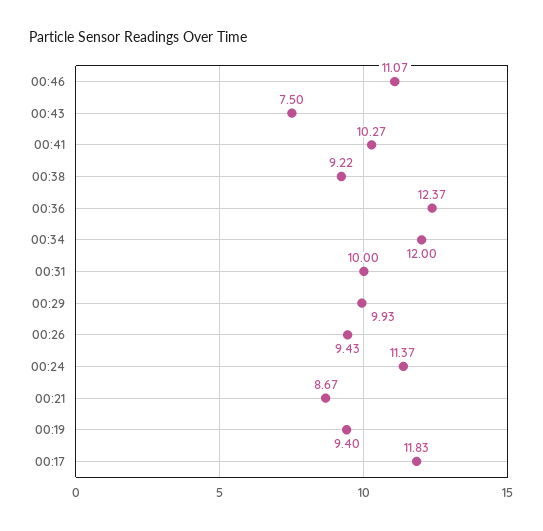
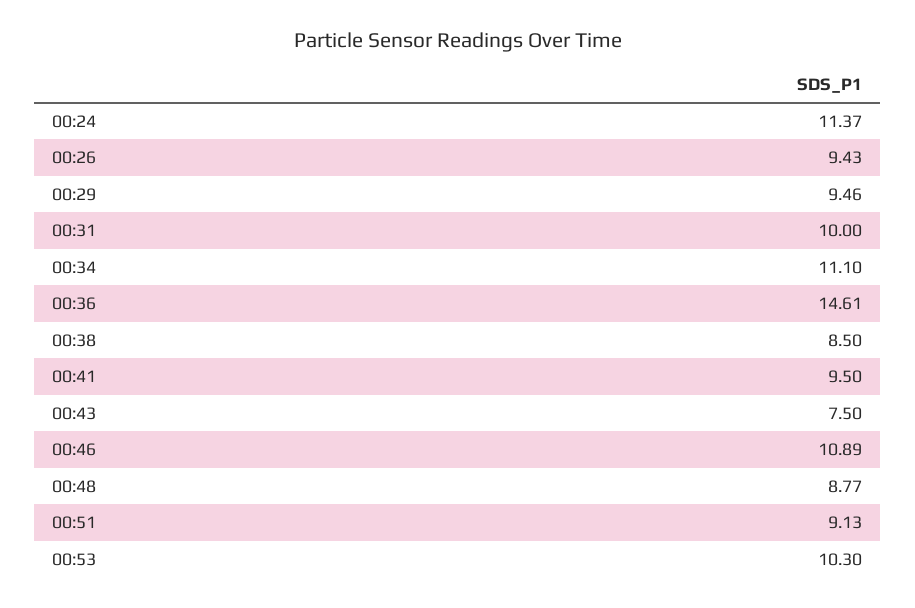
00:46: 11.07 -> 10.89
00:41: 10.27 -> 9.5
00:38: 9.22 -> 8.5
00:36: 12.37 -> 14.61
00:34: 12 -> 11.1
00:29: 9.93 -> 9.46
00:21: 8.67 -> none
00:19: 9.4 -> none
00:17: 11.83 -> none
00:48: none -> 8.77
00:51: none -> 9.13
00:53: none -> 10.3

